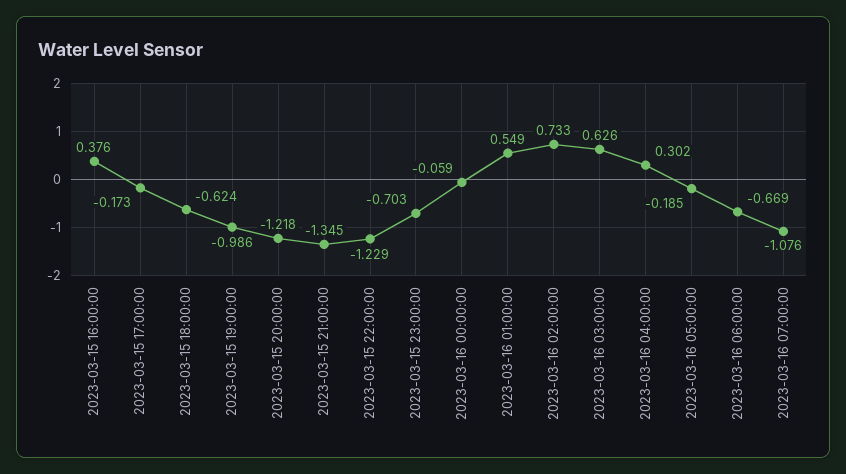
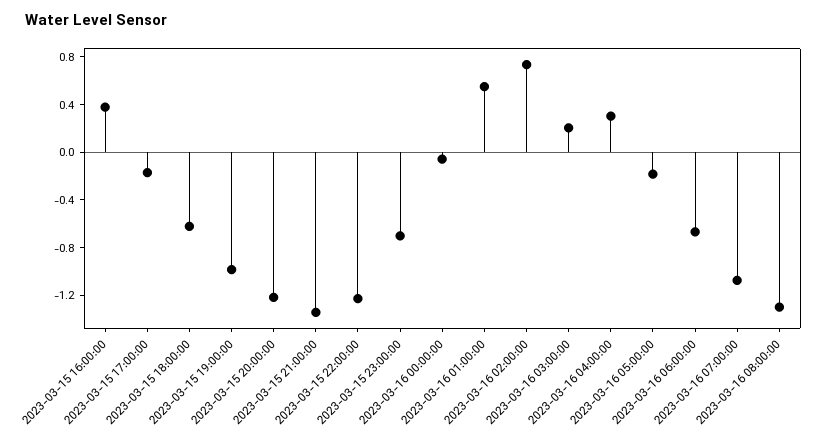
2023-03-16 03:00:00: 0.626 -> 0.2
2023-03-16 08:00:00: none -> -1.3

